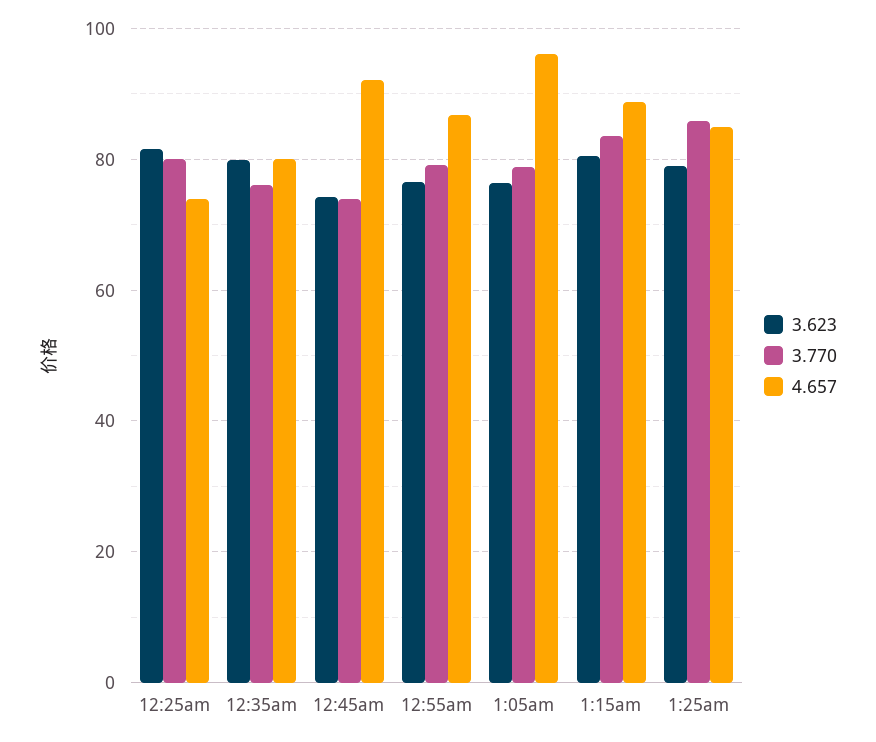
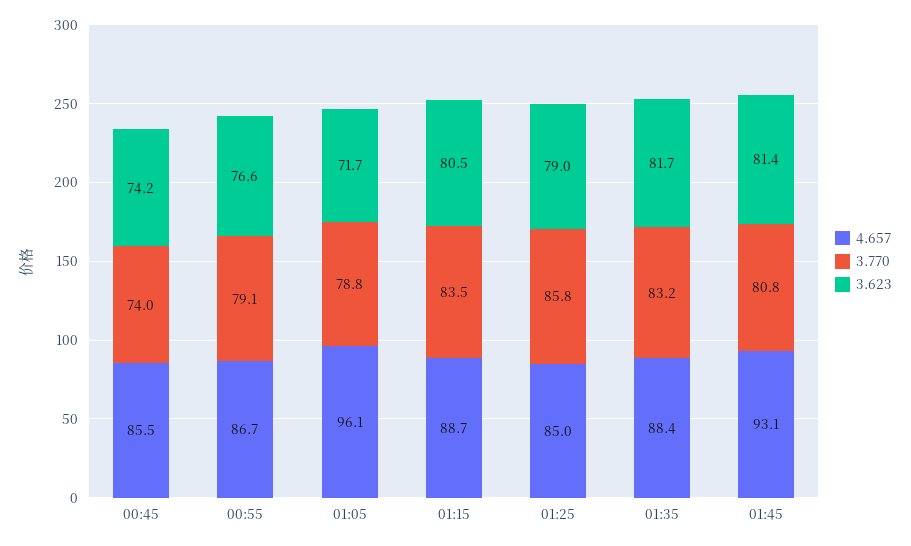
3.623, 12:25am: 82 -> none
3.770, 12:25am: 80 -> none
4.657, 12:25am: 74 -> none
3.623, 12:35am: 80 -> none
3.770, 12:35am: 76 -> none
4.657, 12:35am: 80 -> none
4.657, 12:45am: 92 -> 85.5
3.623, 1:05am: 76 -> 71.7
4.657, 01:35: none -> 88.4
3.770, 01:35: none -> 83.2
3.623, 01:35: none -> 81.7
4.657, 01:45: none -> 93.1
3.770, 01:45: none -> 80.8
3.623, 01:45: none -> 81.4

